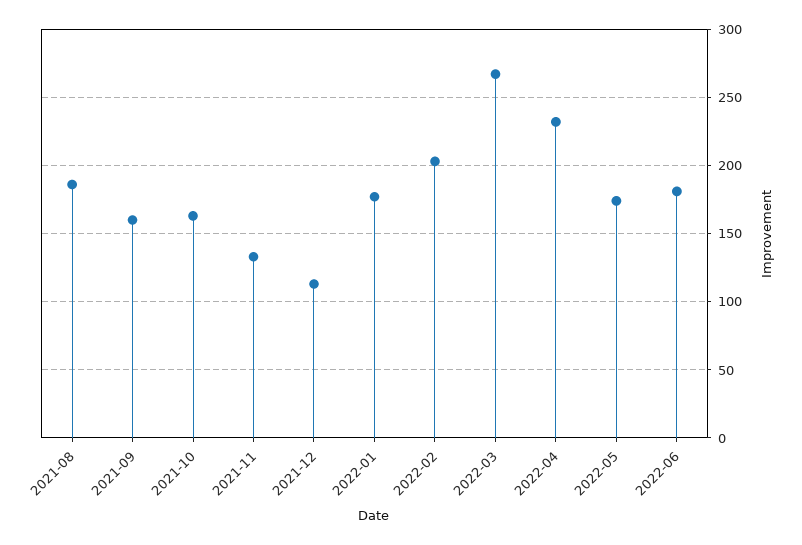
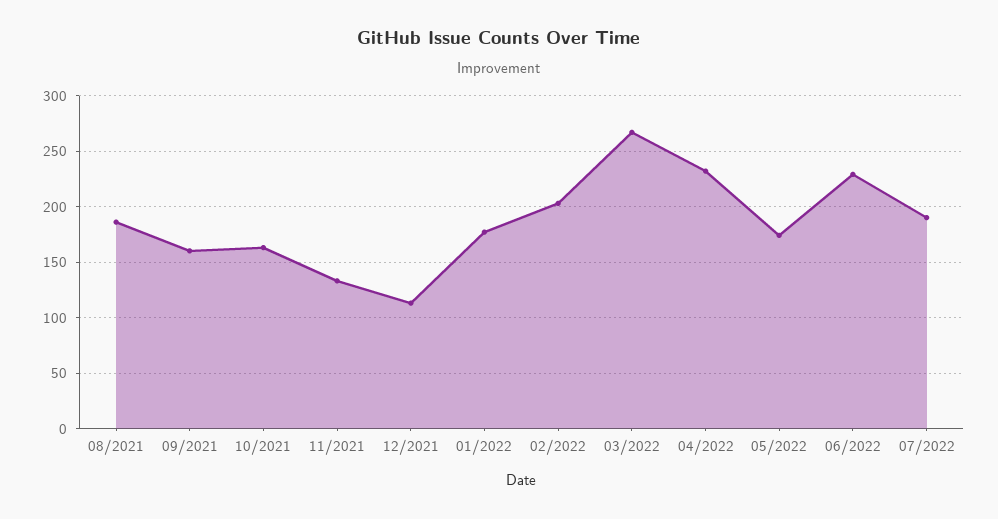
2022-06: 180 -> 230
07/2022: none -> 190

